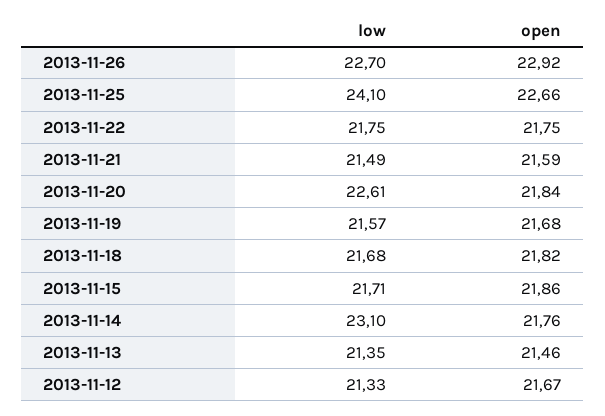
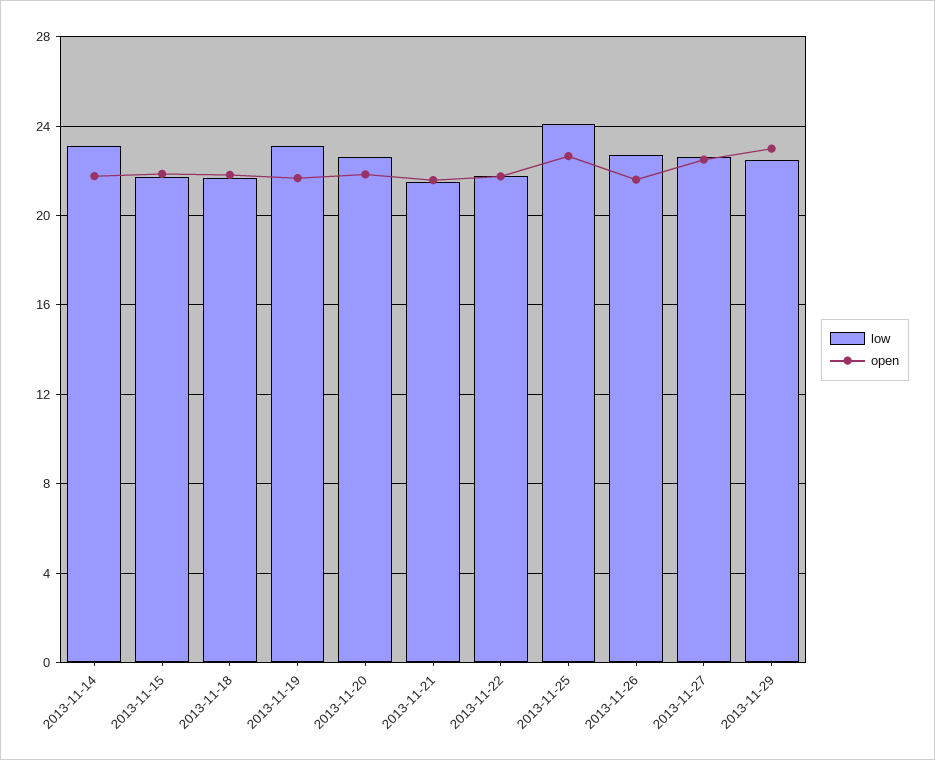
open, 2013-11-26: 22.92 -> 21.5
low, 2013-11-19: 21.57 -> 23
low, 2013-11-13: 21.35 -> none
open, 2013-11-13: 21.46 -> none
low, 2013-11-12: 21.33 -> none
open, 2013-11-12: 21.67 -> none
low, 2013-11-27: none -> 22.5
open, 2013-11-27: none -> 22.5
low, 2013-11-29: none -> 22.5
open, 2013-11-29: none -> 23

